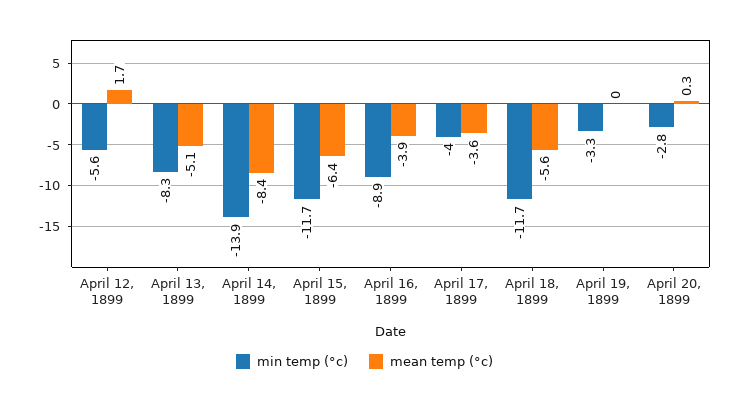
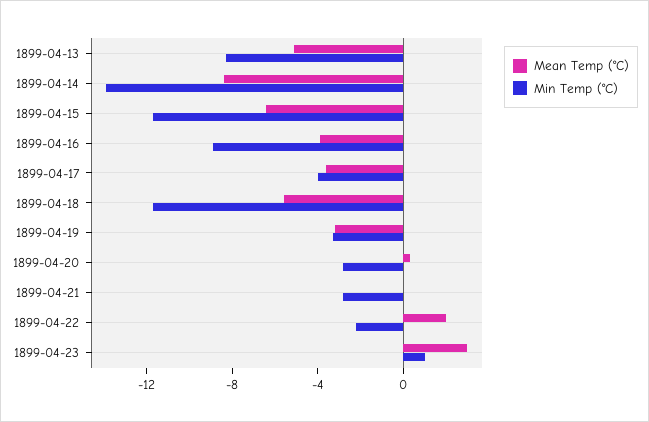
min temp (°c), April 12, 1899: -5.6 -> none
mean temp (°c), April 12, 1899: 1.7 -> none
mean temp (°c), April 19, 1899: 0 -> -3
mean temp (°c), 1899-04-21: none -> 0
min temp (°c), 1899-04-21: none -> -3
mean temp (°c), 1899-04-22: none -> 2
min temp (°c), 1899-04-22: none -> -2
mean temp (°c), 1899-04-23: none -> 3
min temp (°c), 1899-04-23: none -> 1

